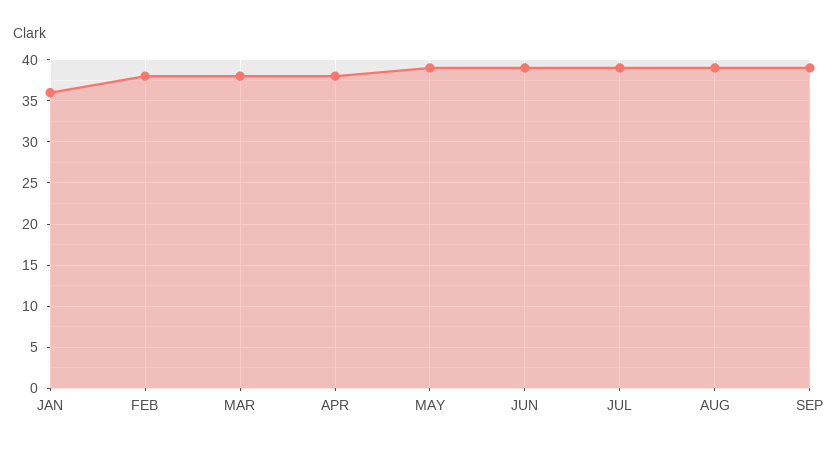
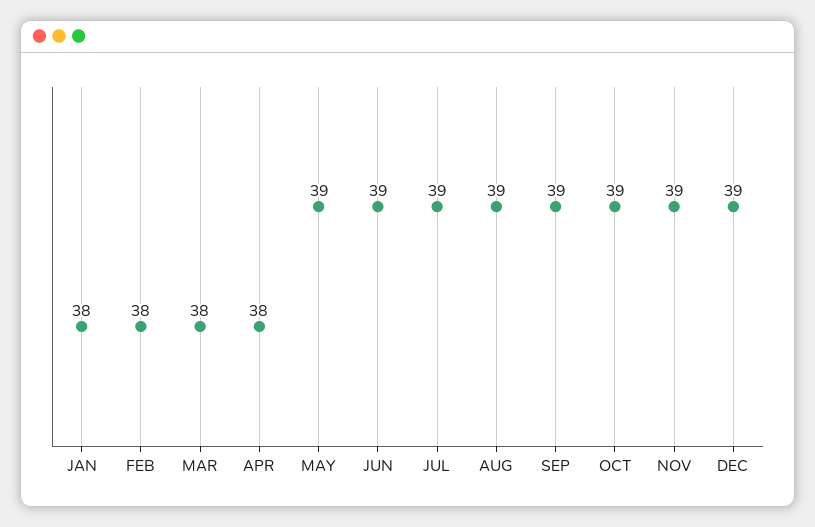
JAN: 36 -> 38
OCT: none -> 39
NOV: none -> 39
DEC: none -> 39

